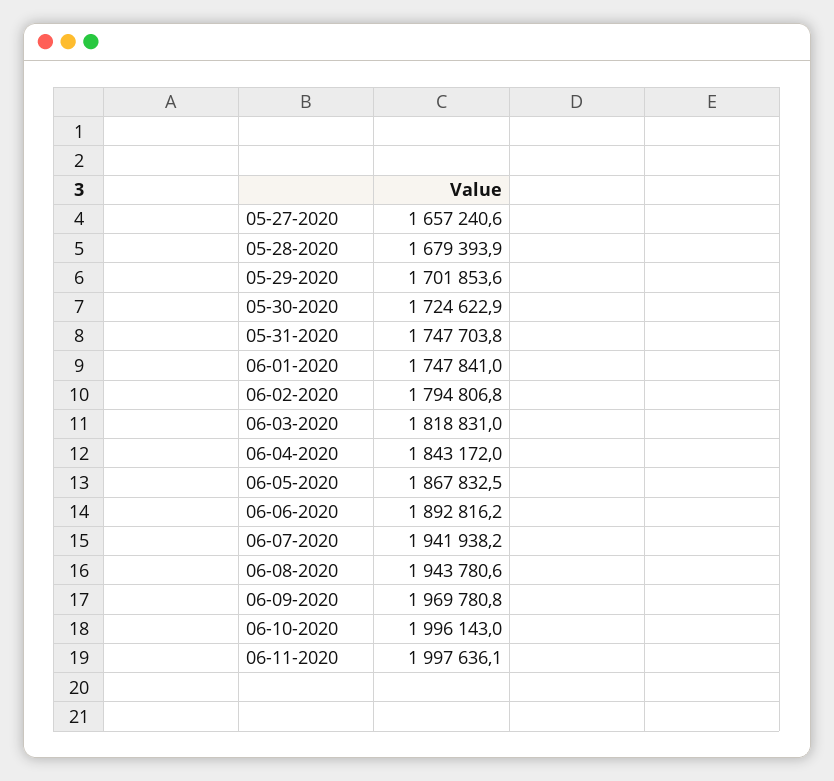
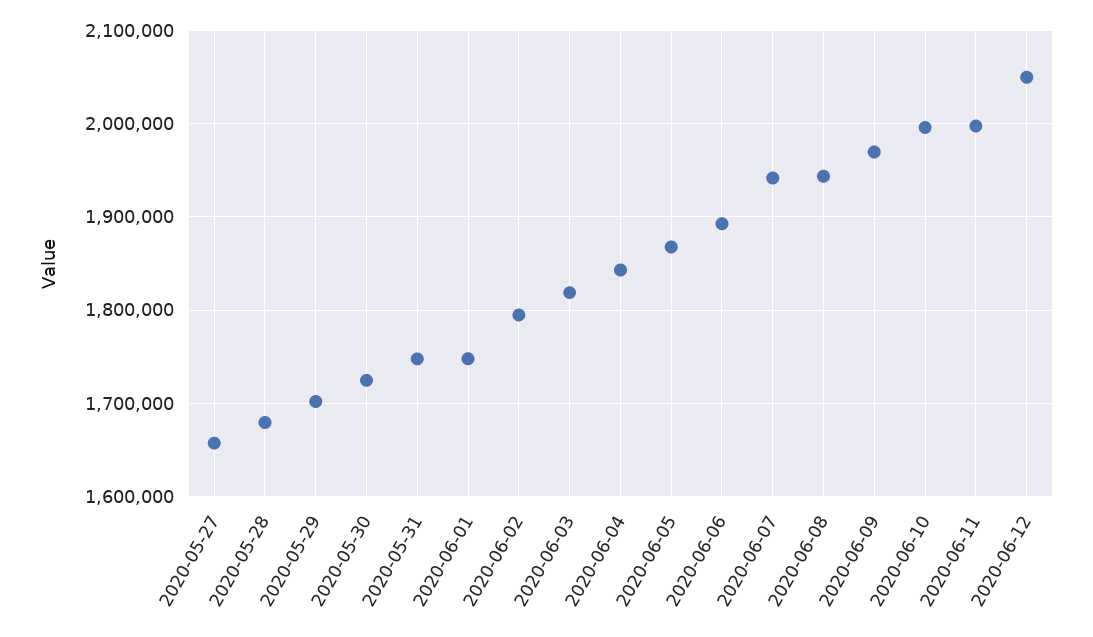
2020-06-12: none -> 2050000

